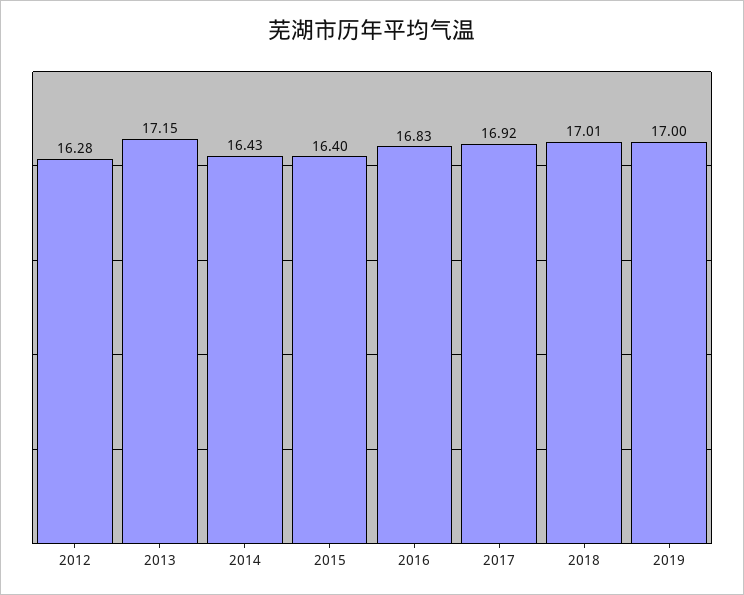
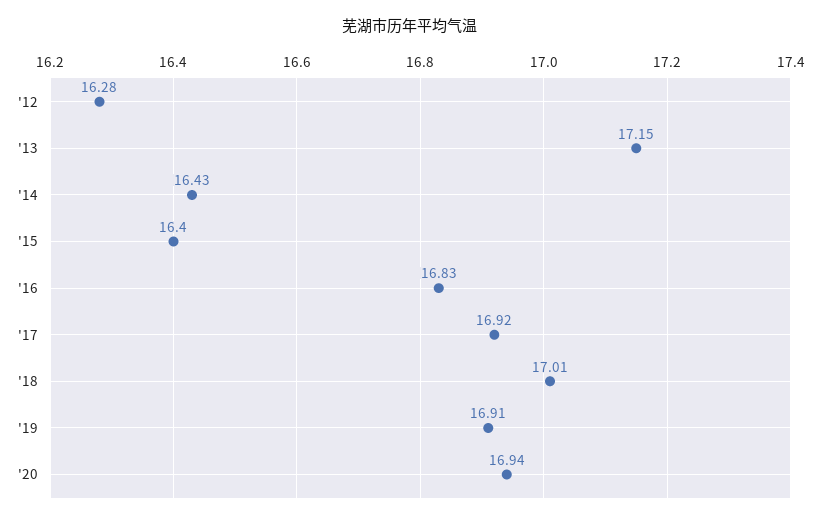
2019: 17 -> 16.91
'20: none -> 16.94

